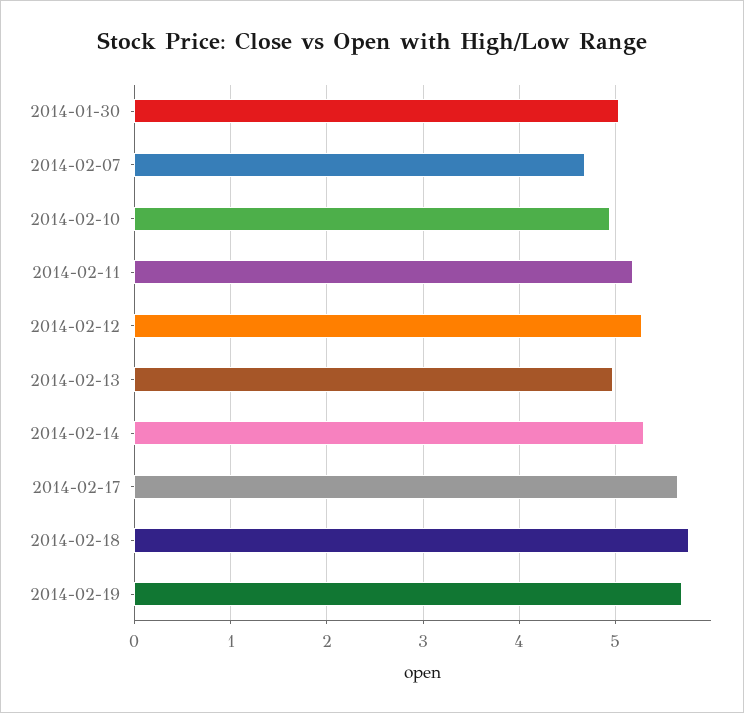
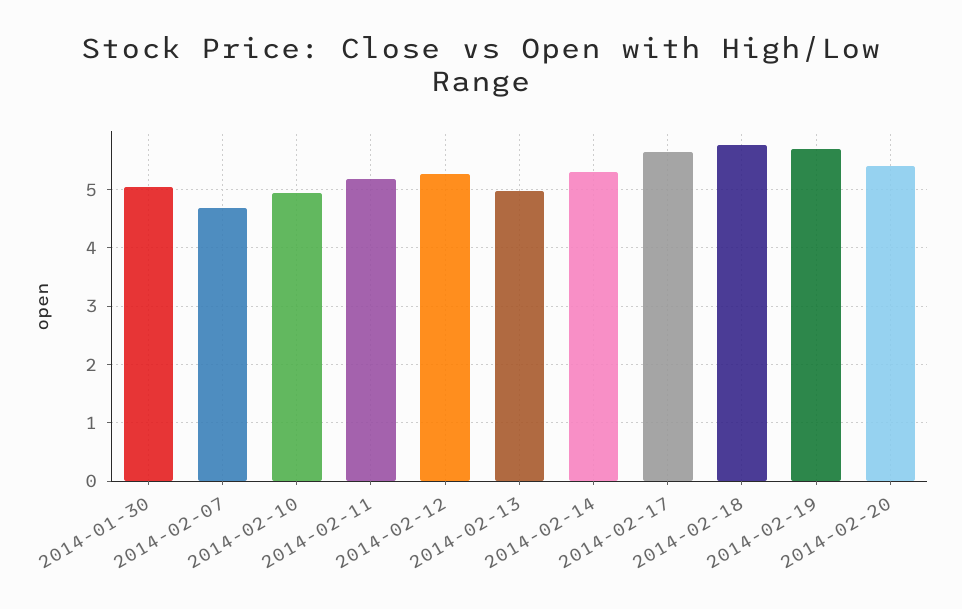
2014-02-20: none -> 5.4

